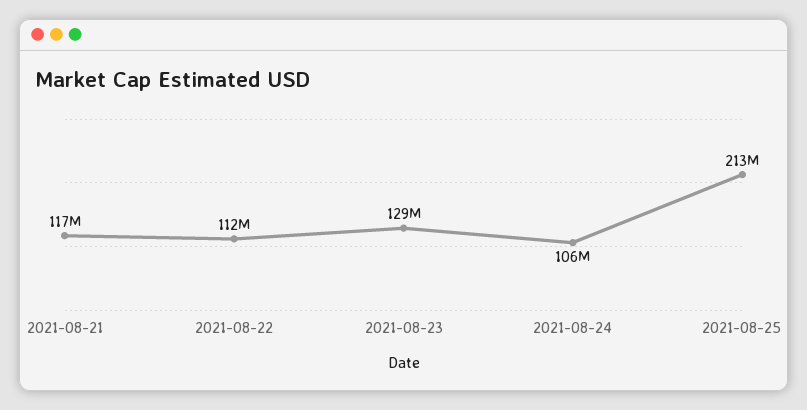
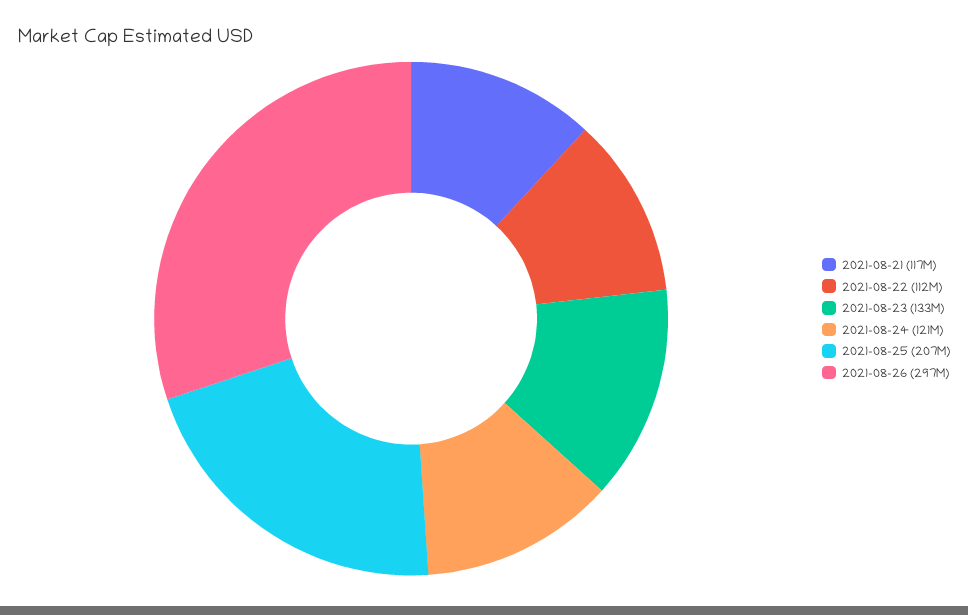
2021-08-23: 129000000 -> 133000000
2021-08-24: 106000000 -> 121000000
2021-08-25: 213000000 -> 207000000
2021-08-26: none -> 297000000

